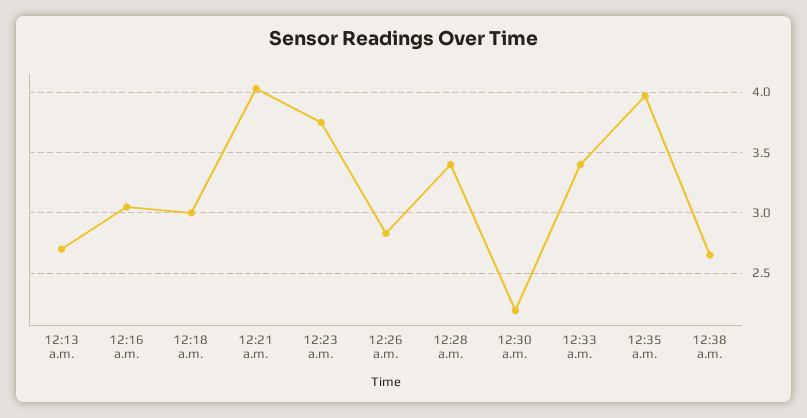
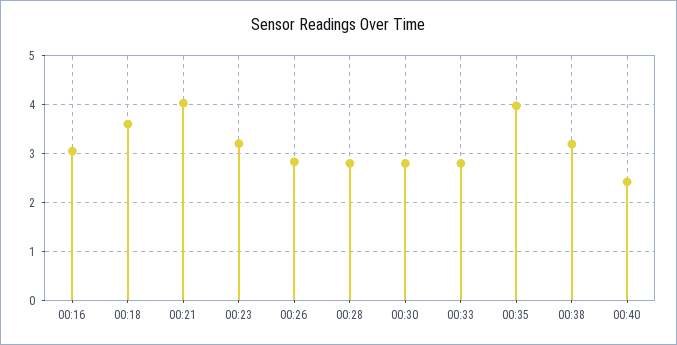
12:13 a.m.: 2.7 -> none
12:18 a.m.: 3 -> 3.6
12:23 a.m.: 3.75 -> 3.2
12:28 a.m.: 3.4 -> 2.8
12:30 a.m.: 2.2 -> 2.8
12:33 a.m.: 3.4 -> 2.8
12:38 a.m.: 2.65 -> 3.2
00:40: none -> 2.4

